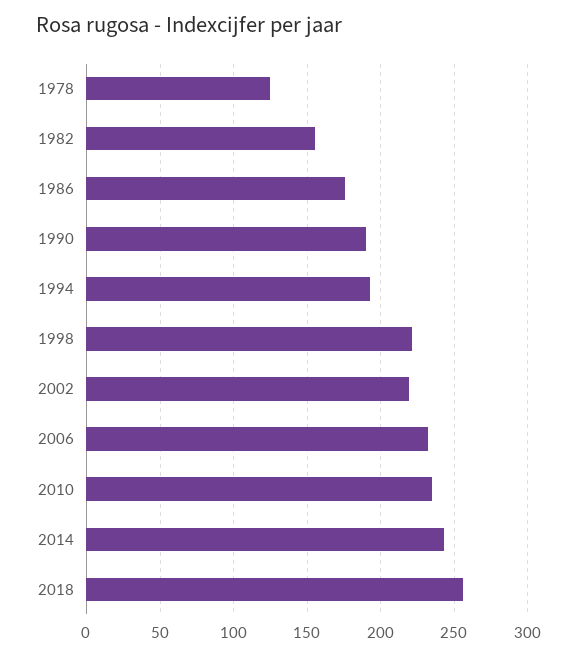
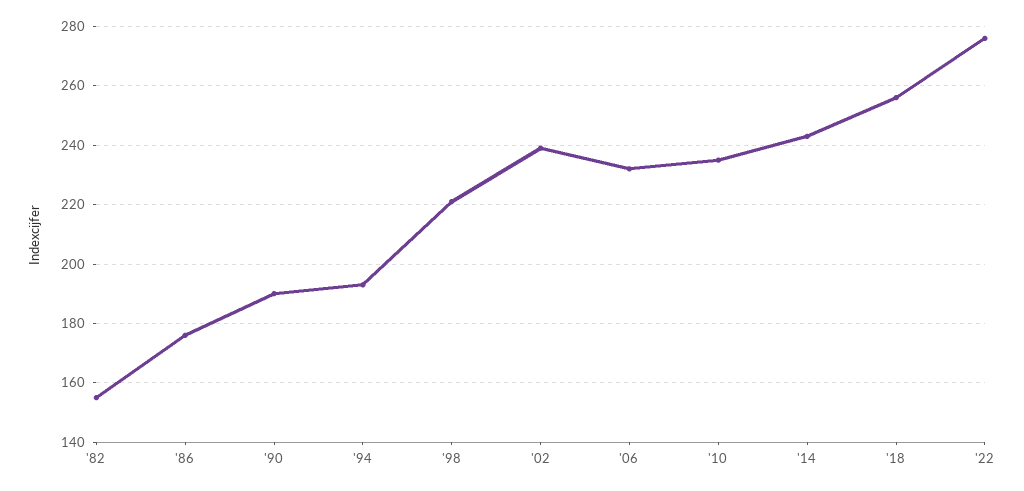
1978: 125 -> none
2002: 220 -> 240
'22: none -> 275

